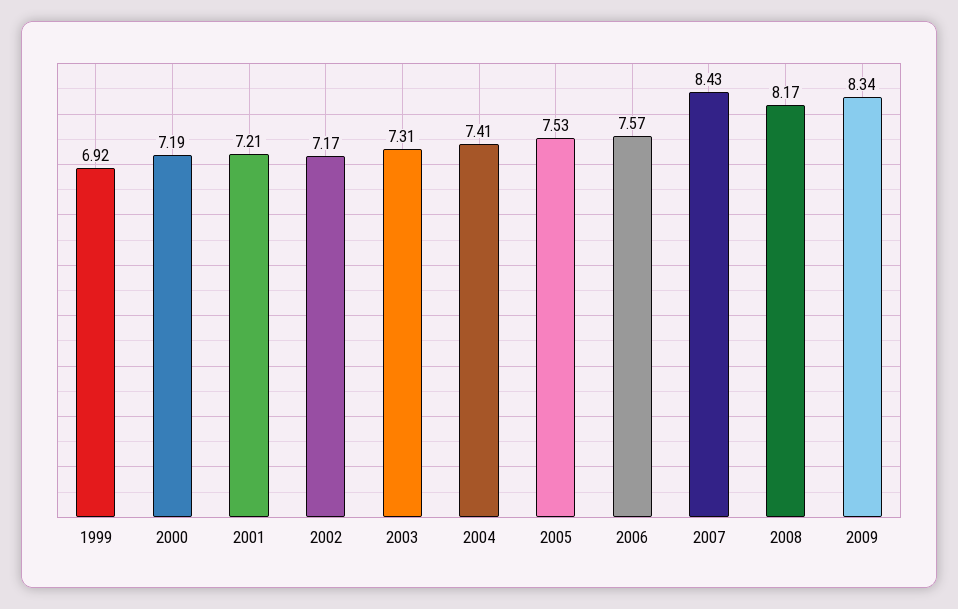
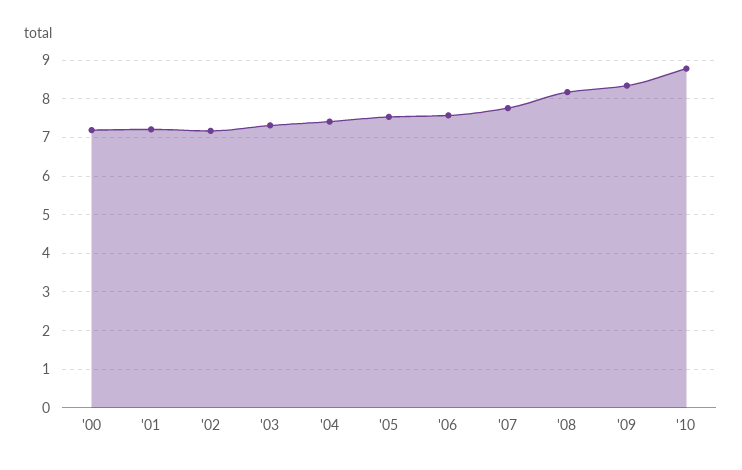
1999: 6.92 -> none
2007: 8.43 -> 7.8
'10: none -> 8.8

